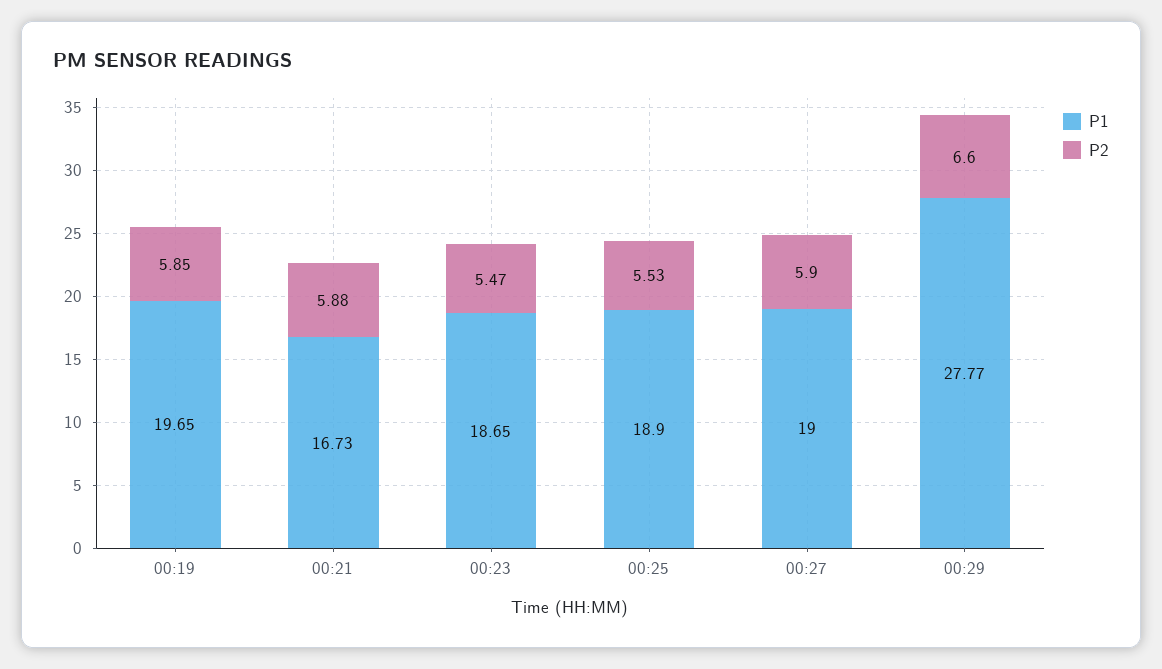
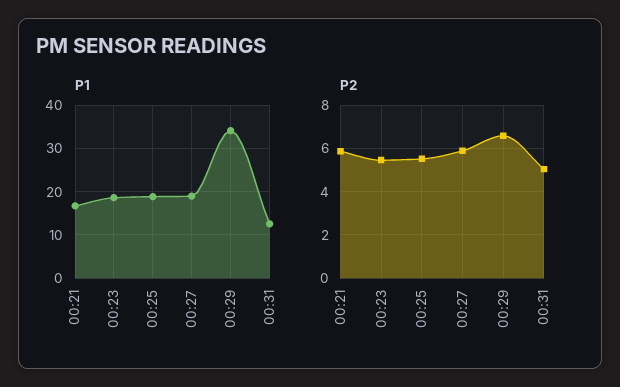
P1, 00:19: 19.65 -> none
P2, 00:19: 5.85 -> none
P1, 00:29: 27.77 -> 34
P1, 00:31: none -> 12
P2, 00:31: none -> 5

